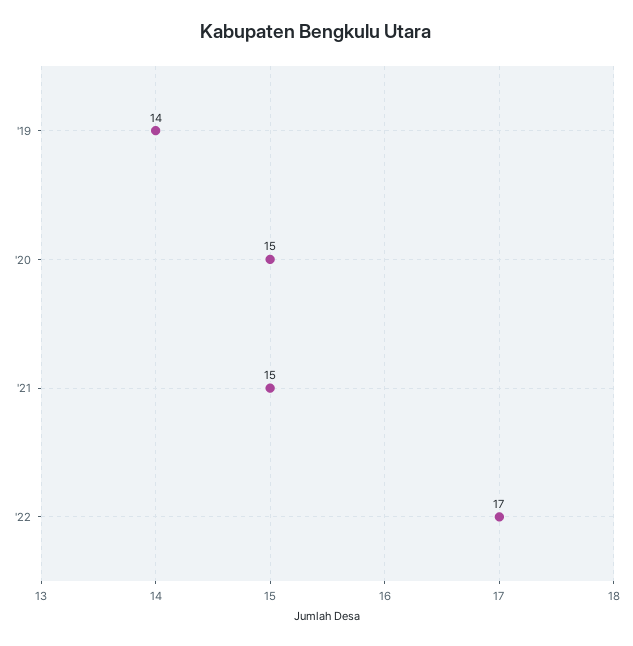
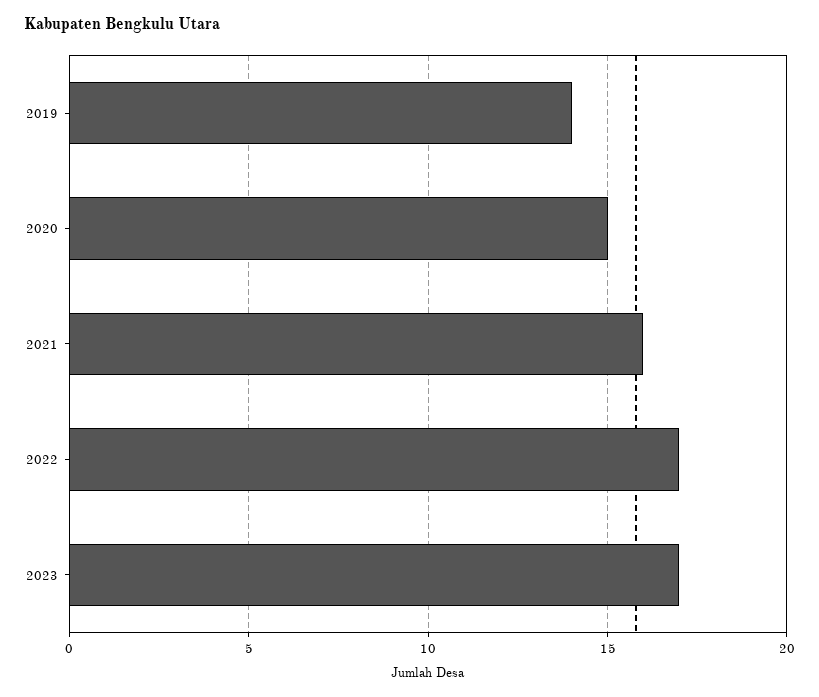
'21: 15 -> 16
2023: none -> 17

